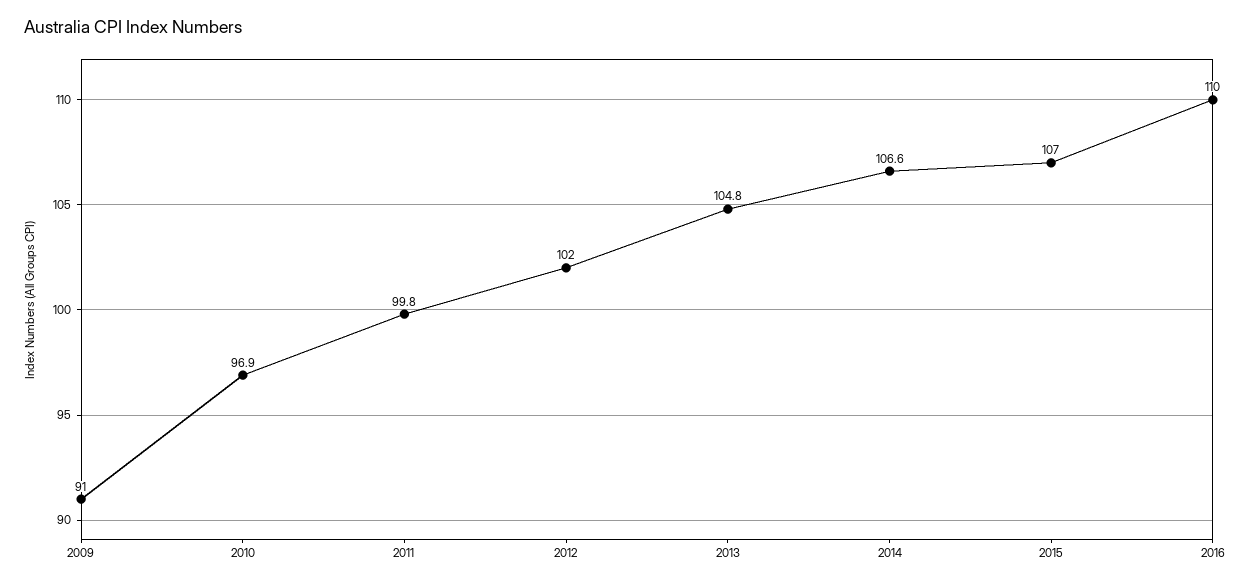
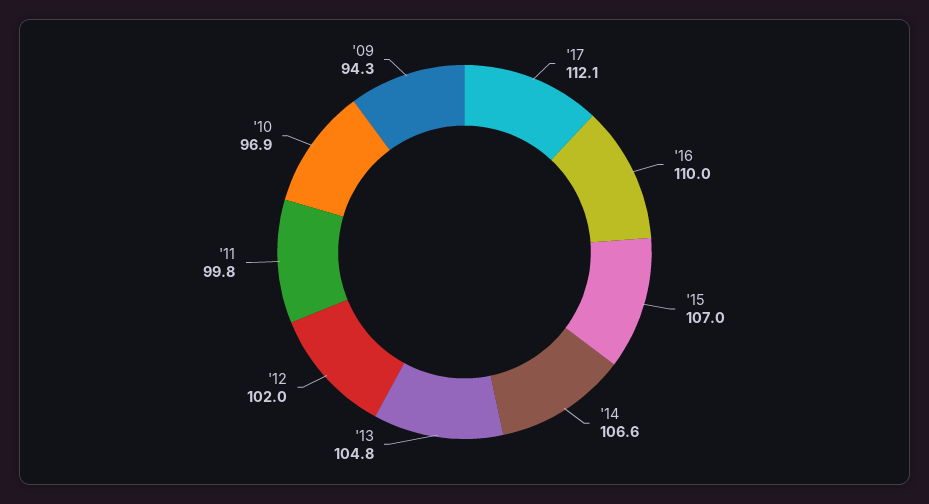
2009: 91 -> 94.3
'17: none -> 112.1

